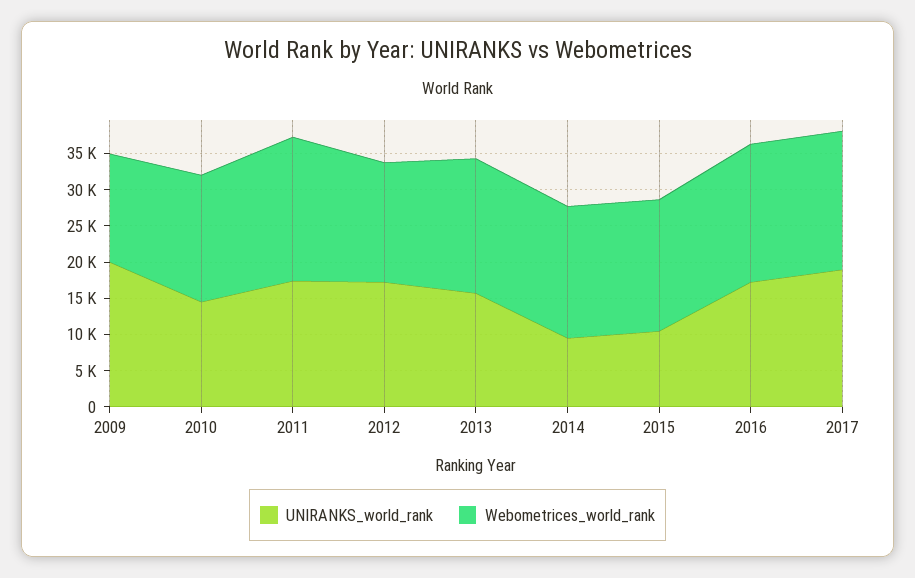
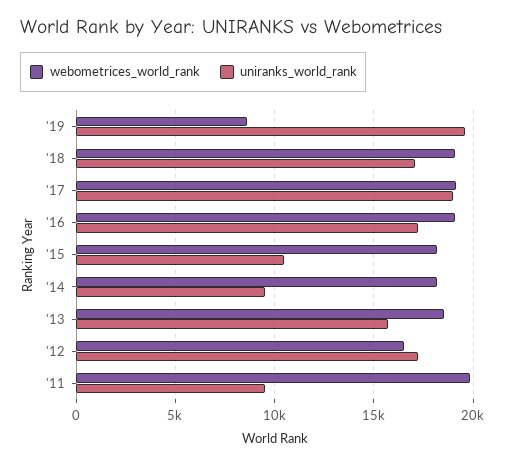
UNIRANKS_world_rank, 2009: 20000 -> none
Webometrices_world_rank, 2009: 15000 -> none
UNIRANKS_world_rank, 2010: 15000 -> none
Webometrices_world_rank, 2010: 17500 -> none
UNIRANKS_world_rank, 2011: 17500 -> 9500
Webometrices_world_rank, '19: none -> 8500
UNIRANKS_world_rank, '19: none -> 19500
Webometrices_world_rank, '18: none -> 19000
UNIRANKS_world_rank, '18: none -> 17000

